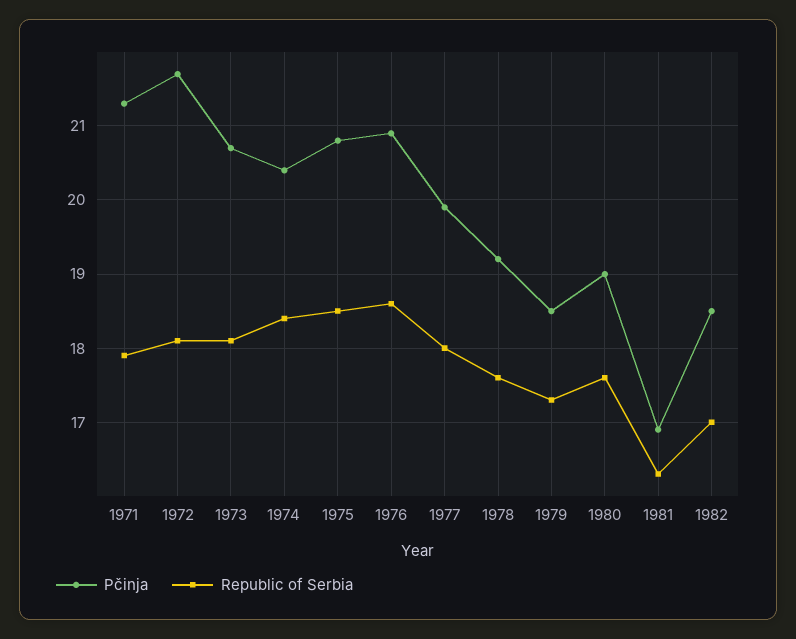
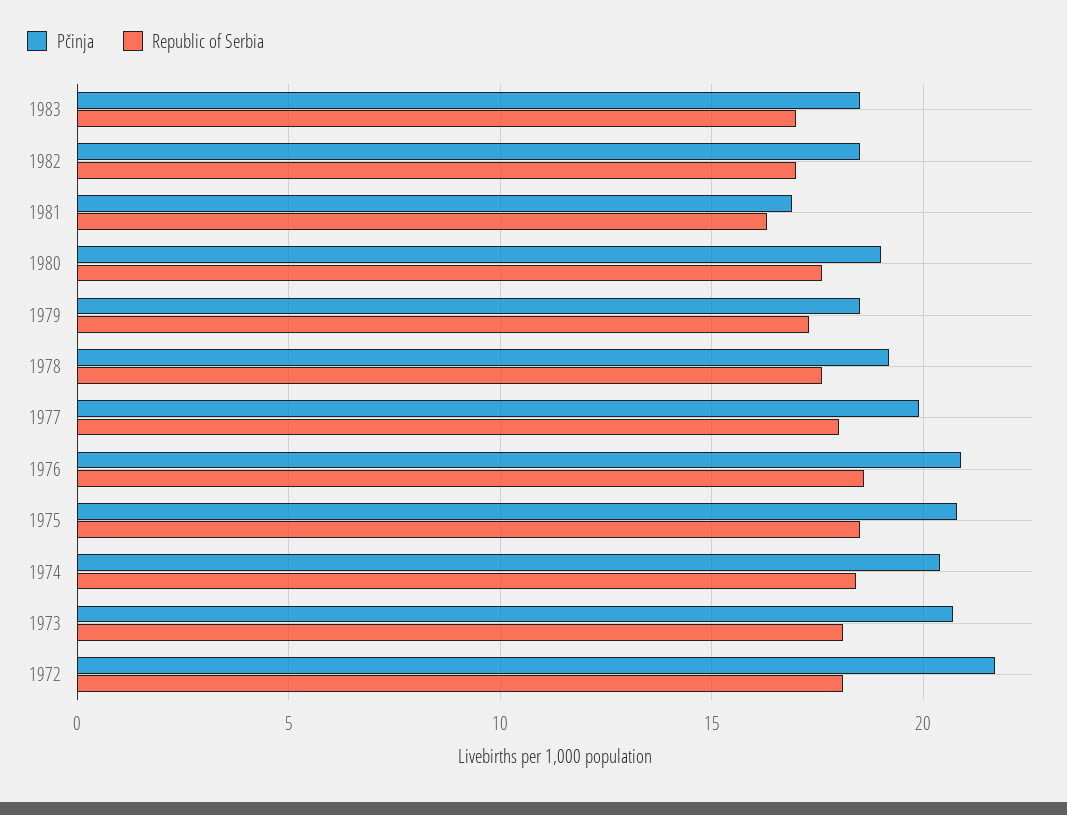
Pčinja, 1971: 21.3 -> none
Republic of Serbia, 1971: 17.9 -> none
Pčinja, 1983: none -> 18.5
Republic of Serbia, 1983: none -> 17

